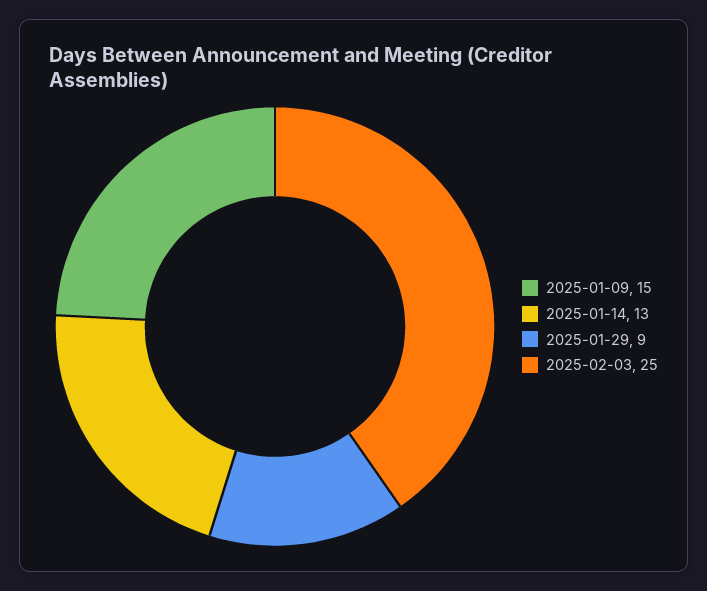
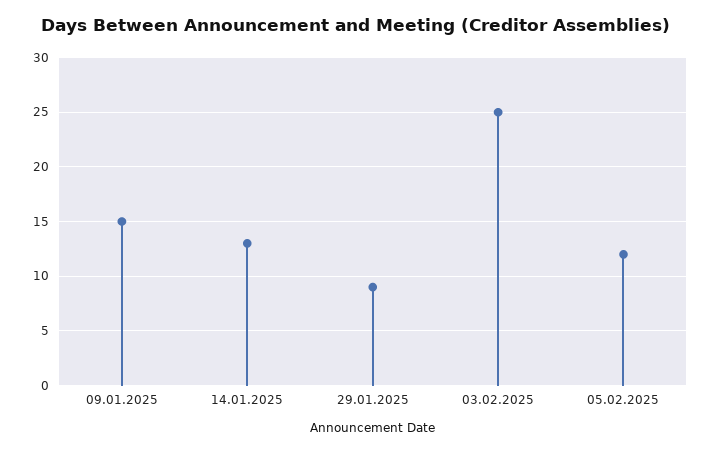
05.02.2025: none -> 12

